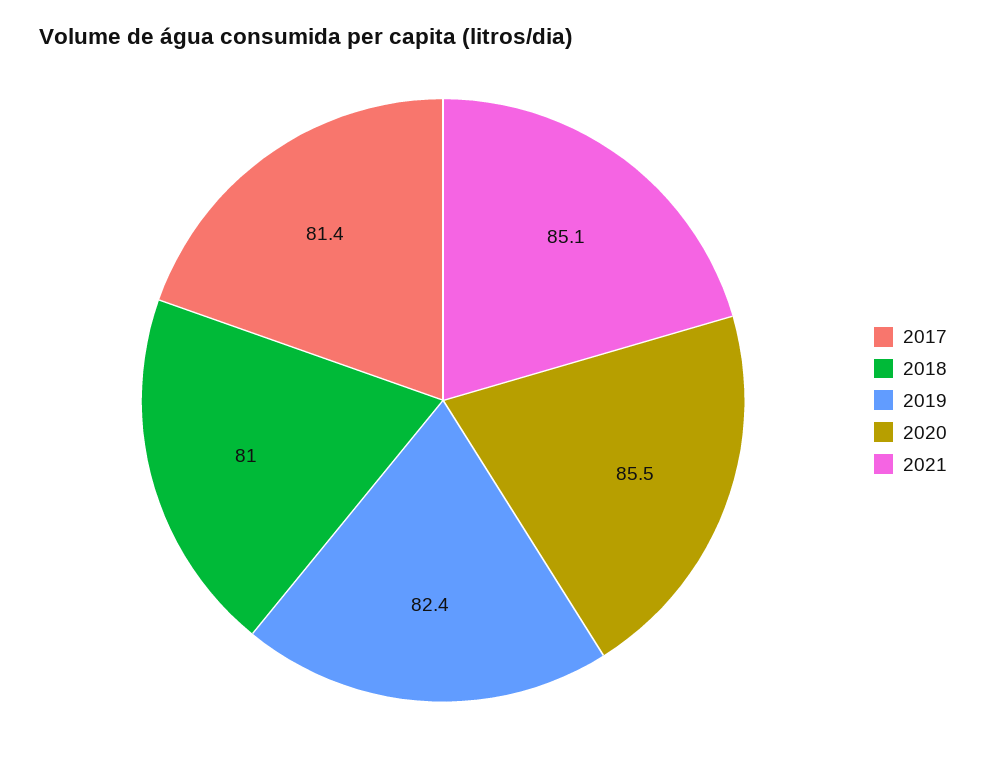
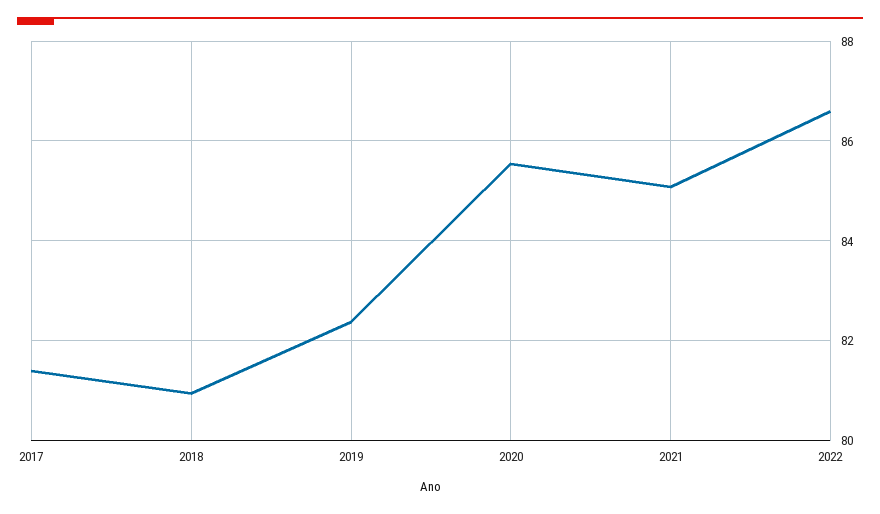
2022: none -> 86.6

